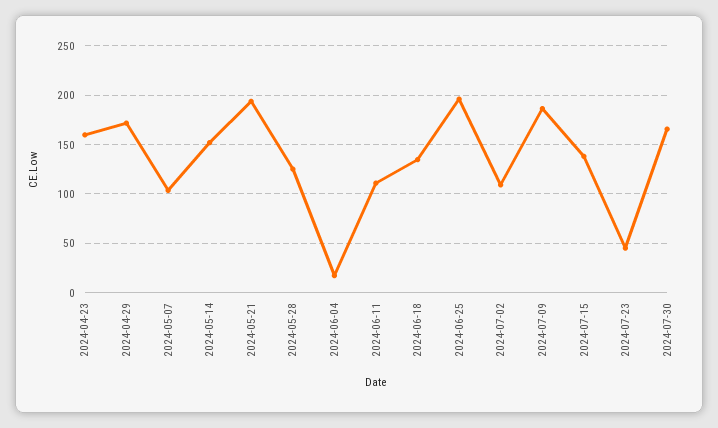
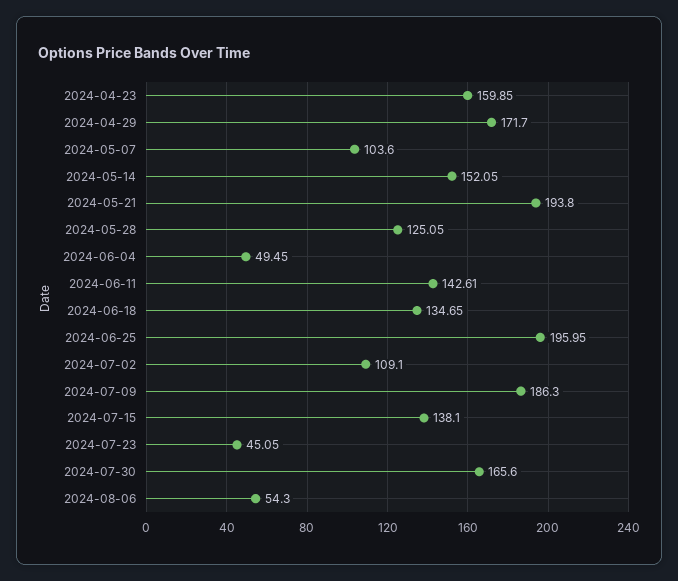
2024-06-04: 20 -> 49.45
2024-06-11: 110 -> 142.61
2024-08-06: none -> 54.3

